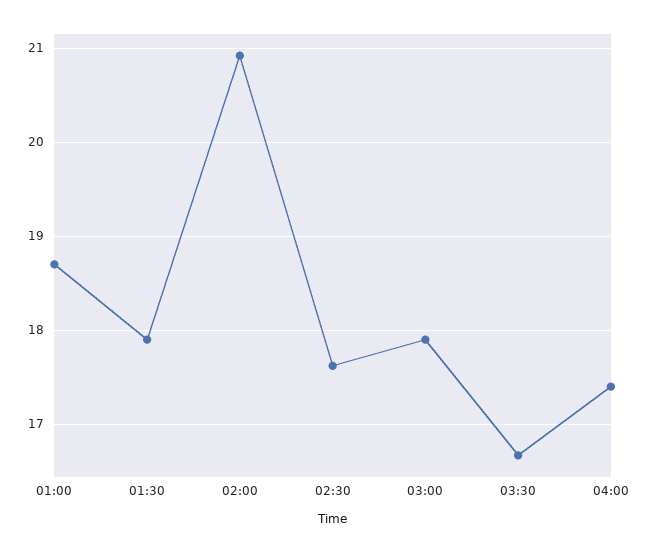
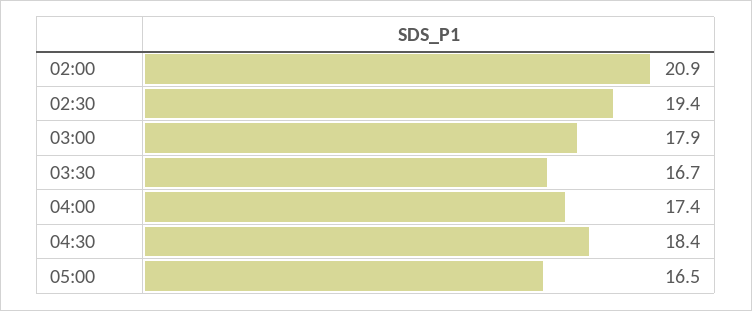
01:00: 18.7 -> none
01:30: 17.9 -> none
02:30: 17.6 -> 19.4
04:30: none -> 18.4
05:00: none -> 16.5

